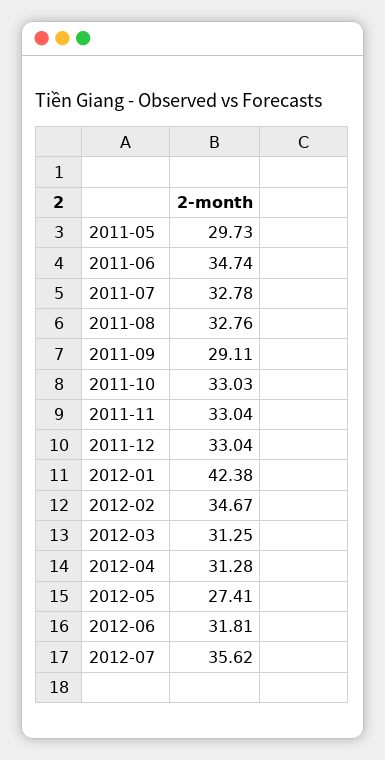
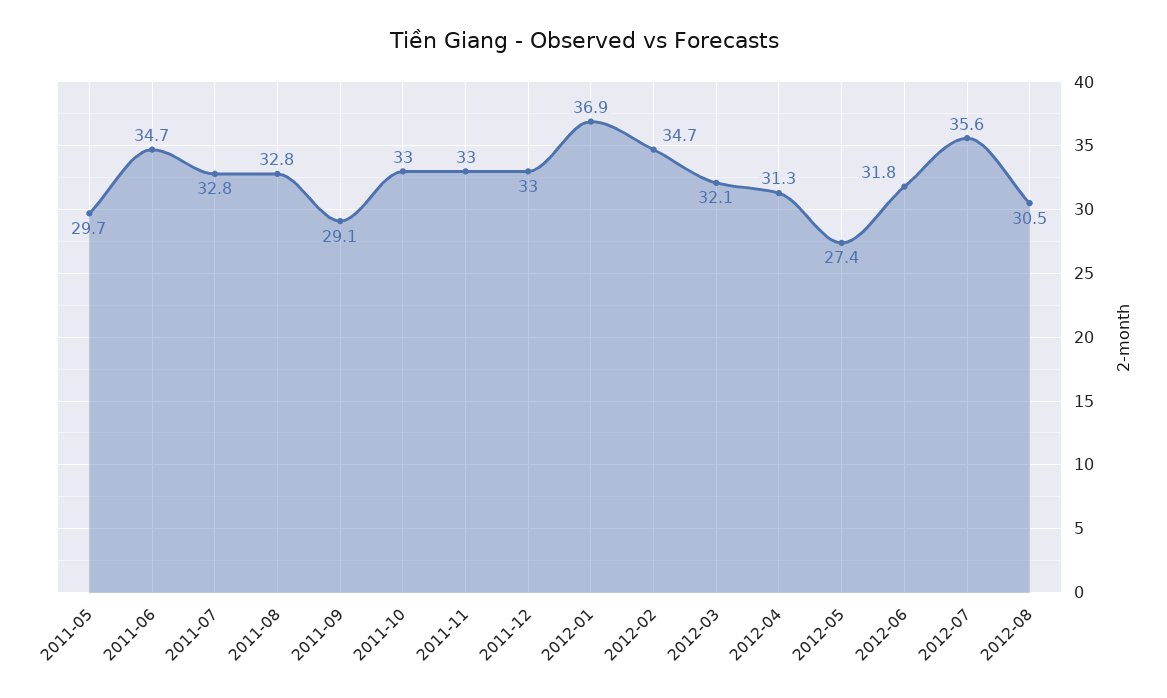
2012-01: 42.38 -> 36.9
2012-03: 31.25 -> 32.1
2012-08: none -> 30.5

